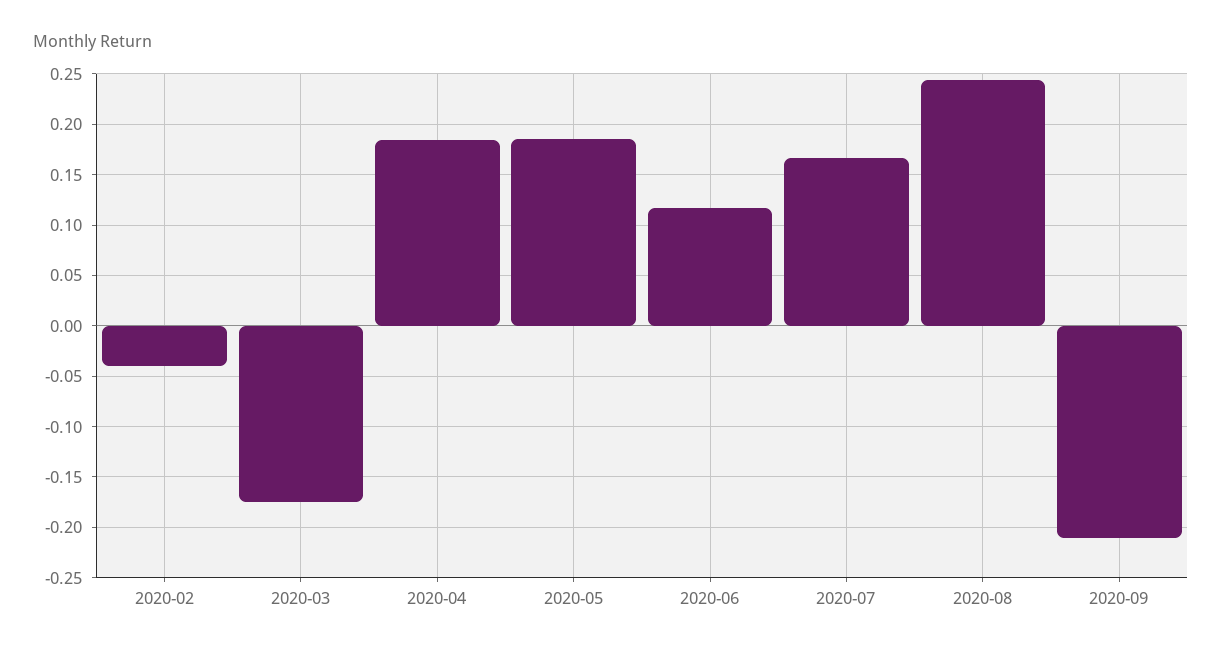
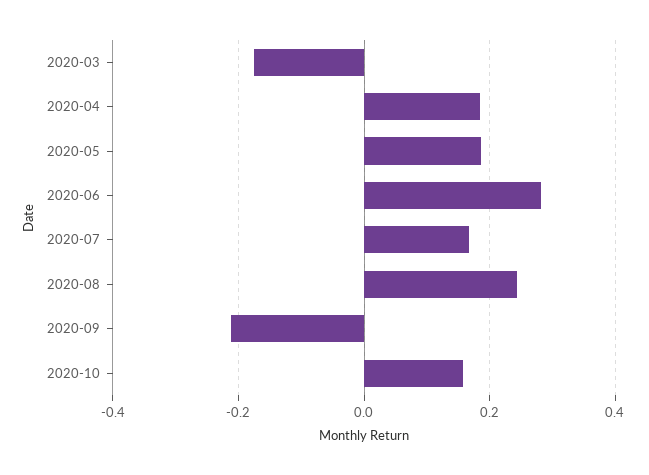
2020-02: -0.04 -> none
2020-06: 0.12 -> 0.28
2020-10: none -> 0.16

